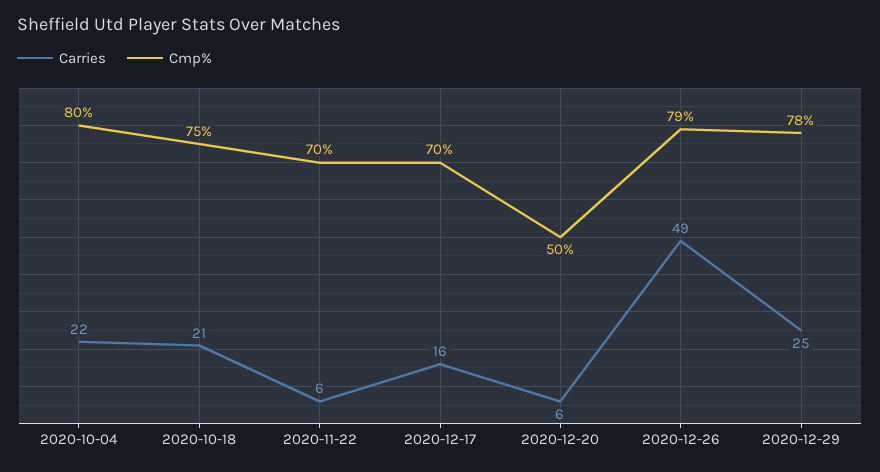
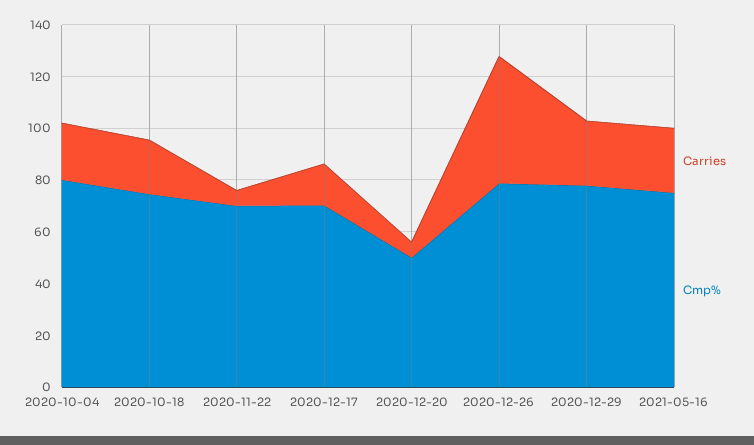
Carries, 2021-05-16: none -> 25
Cmp%, 2021-05-16: none -> 75

